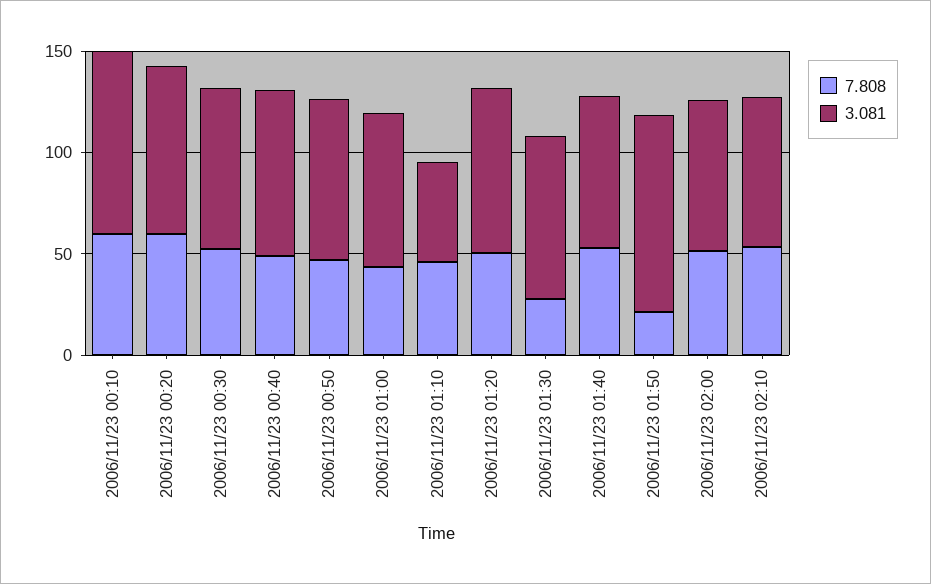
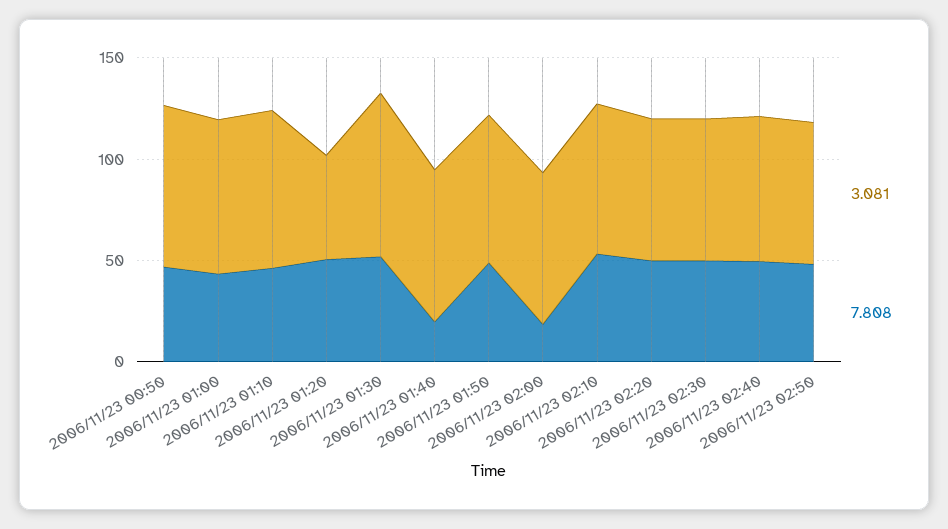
7.808, 2006/11/23 00:10: 60 -> none
3.081, 2006/11/23 00:10: 90 -> none
7.808, 2006/11/23 00:20: 60 -> none
3.081, 2006/11/23 00:20: 80 -> none
7.808, 2006/11/23 00:30: 50 -> none
3.081, 2006/11/23 00:30: 80 -> none
7.808, 2006/11/23 00:40: 50 -> none
3.081, 2006/11/23 00:40: 80 -> none
3.081, 2006/11/23 01:10: 50 -> 80
3.081, 2006/11/23 01:20: 80 -> 50
7.808, 2006/11/23 01:30: 30 -> 50
7.808, 2006/11/23 01:40: 50 -> 20
7.808, 2006/11/23 01:50: 20 -> 50
3.081, 2006/11/23 01:50: 100 -> 70
7.808, 2006/11/23 02:00: 50 -> 20
3.081, 2006/11/23 02:20: none -> 70
7.808, 2006/11/23 02:20: none -> 50
3.081, 2006/11/23 02:30: none -> 70
7.808, 2006/11/23 02:30: none -> 50
3.081, 2006/11/23 02:40: none -> 70
7.808, 2006/11/23 02:40: none -> 50
3.081, 2006/11/23 02:50: none -> 70
7.808, 2006/11/23 02:50: none -> 50

